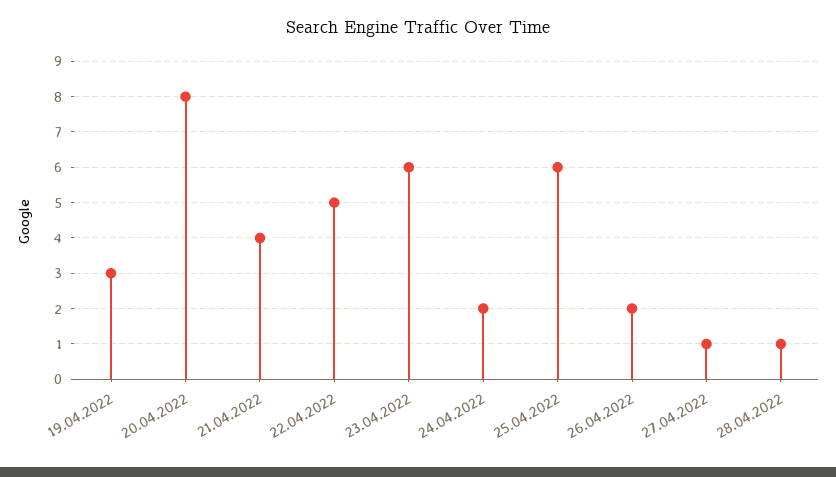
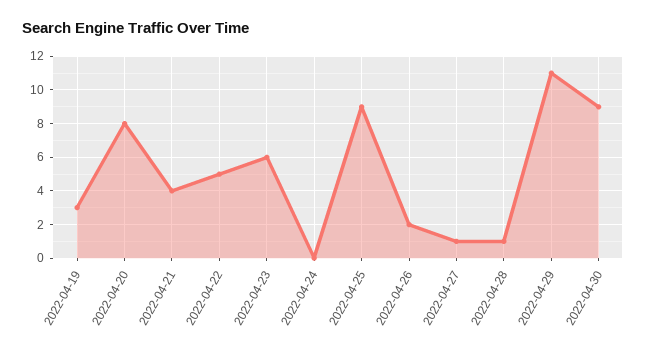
24.04.2022: 2 -> 0
25.04.2022: 6 -> 9
2022-04-29: none -> 11
2022-04-30: none -> 9

